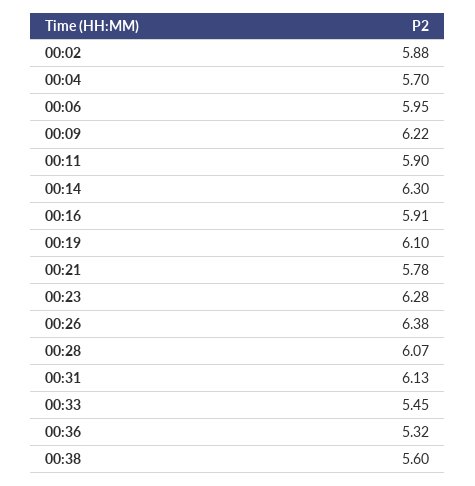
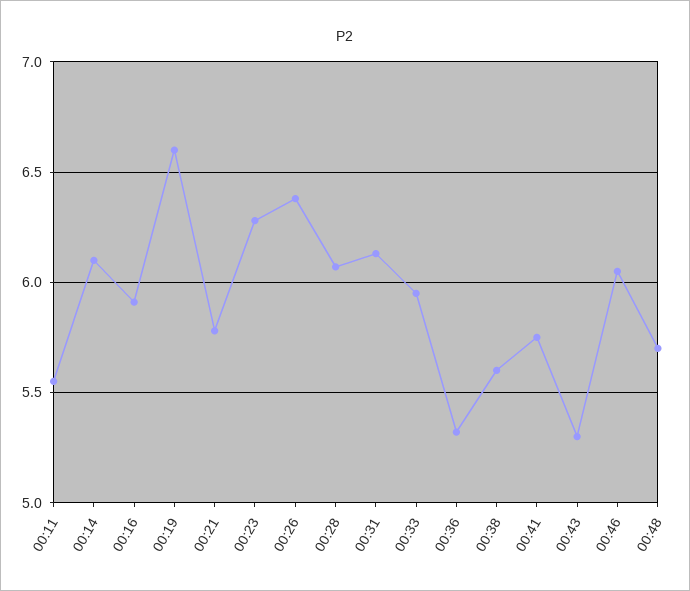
00:02: 5.88 -> none
00:04: 5.7 -> none
00:06: 5.95 -> none
00:09: 6.22 -> none
00:11: 5.9 -> 5.55
00:14: 6.3 -> 6.1
00:19: 6.1 -> 6.6
00:33: 5.45 -> 5.95
00:41: none -> 5.75
00:43: none -> 5.3
00:46: none -> 6.05
00:48: none -> 5.7

